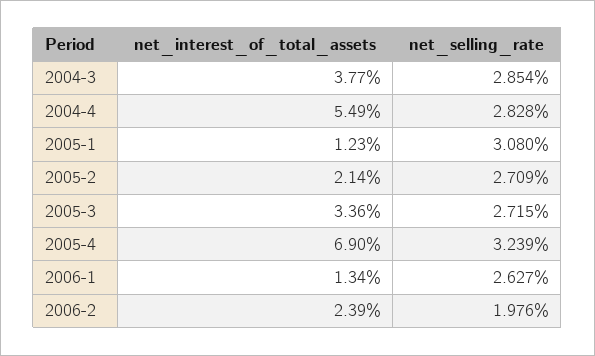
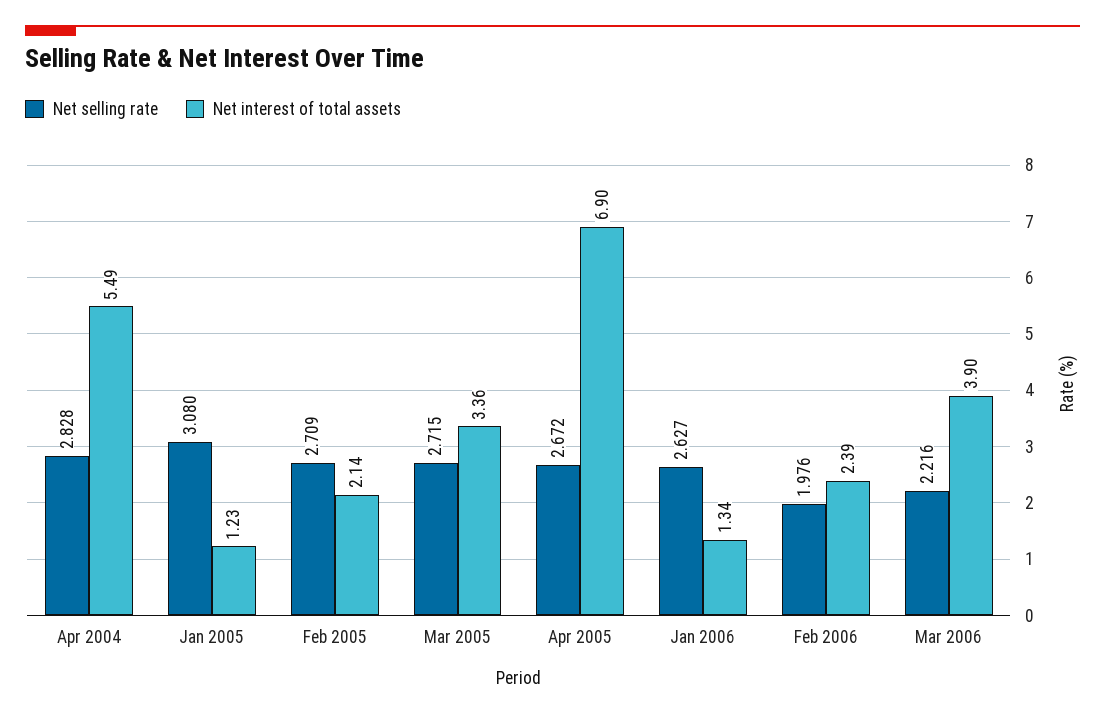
net_interest_of_total_assets, 2004-3: 3.77 -> none
net_selling_rate, 2004-3: 2.854 -> none
net_selling_rate, 2005-4: 3.239 -> 2.672
net_selling_rate, Mar 2006: none -> 2.216
net_interest_of_total_assets, Mar 2006: none -> 3.9

